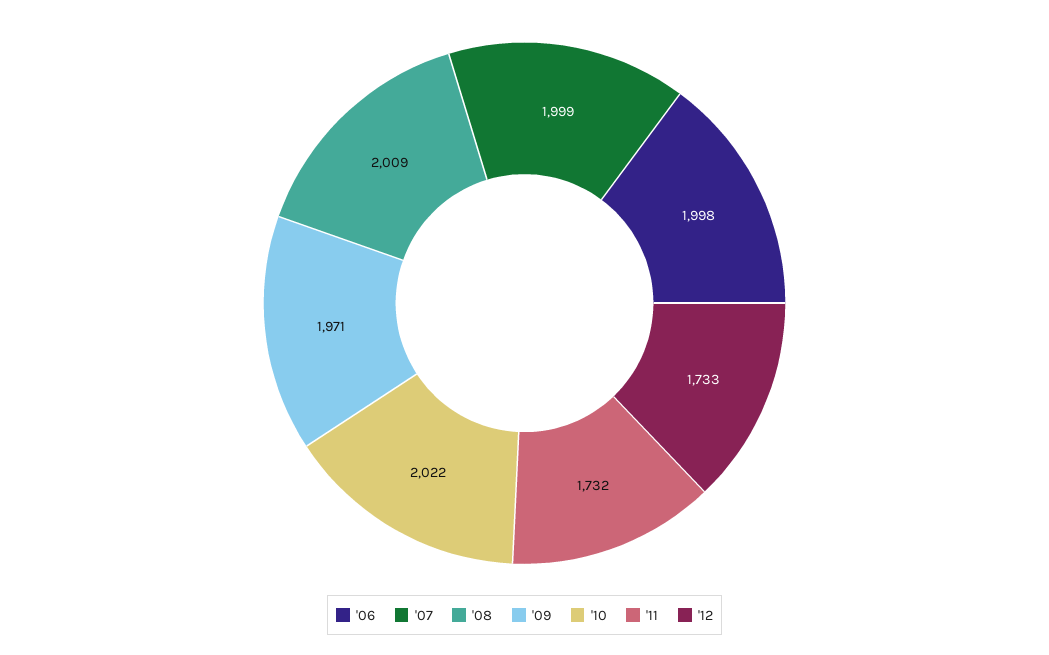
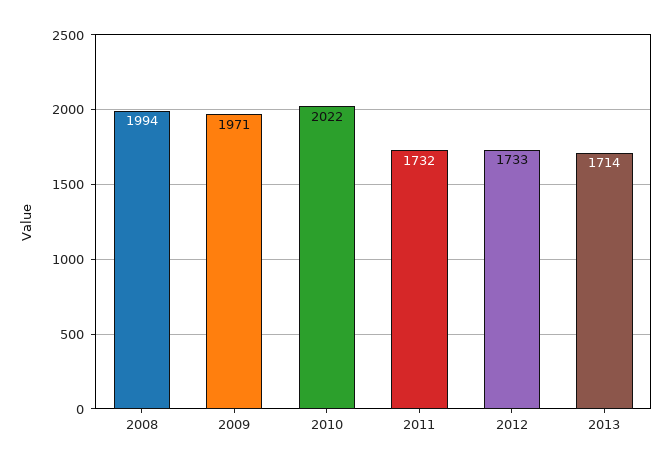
'06: 1998 -> none
'07: 1999 -> none
'08: 2009 -> 1994
2013: none -> 1714

